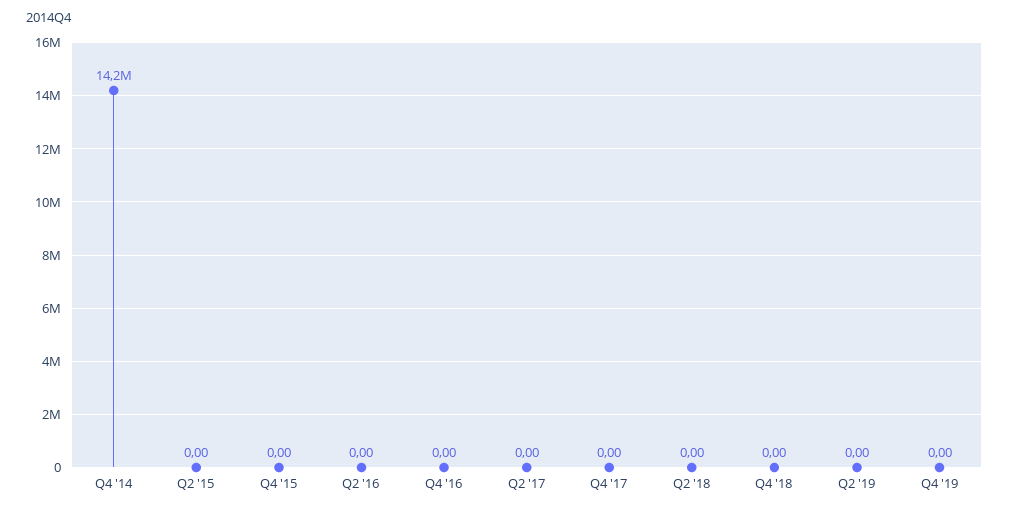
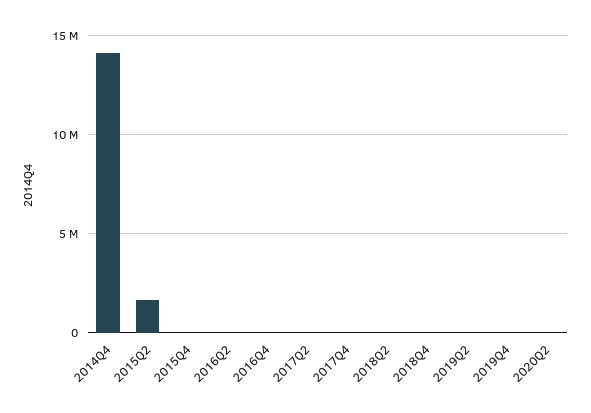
Q2 '15: 0 -> 1500000
2020Q2: none -> 0

